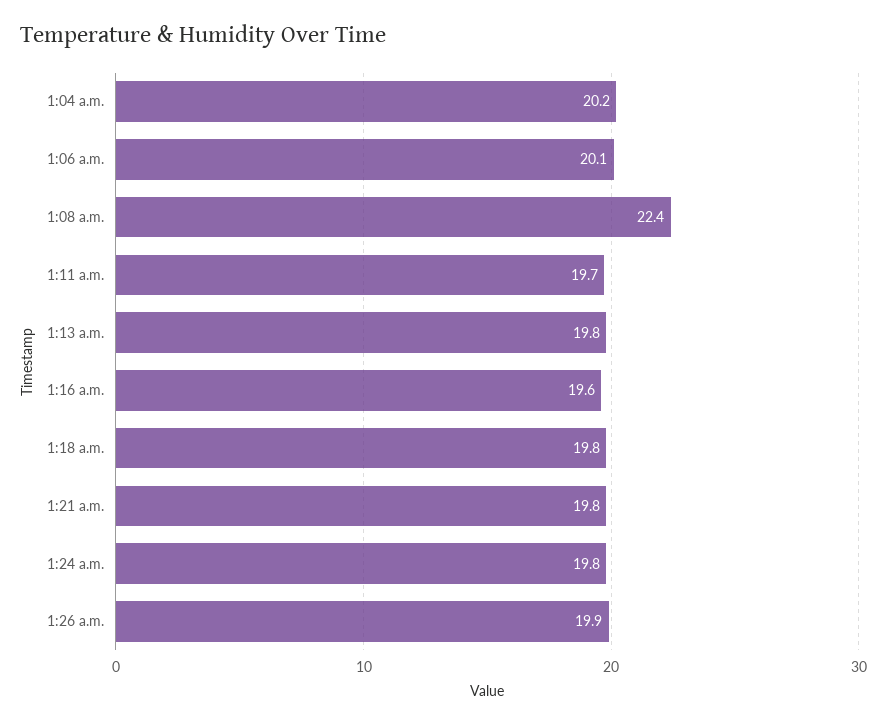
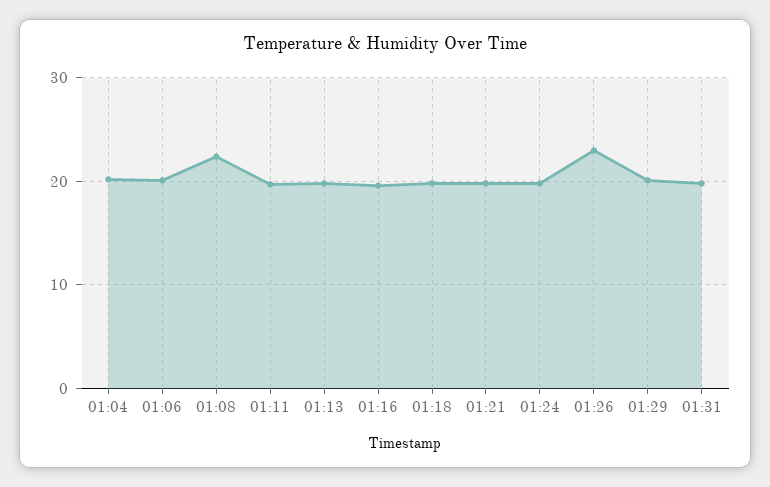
1:26 a.m.: 19.9 -> 23
01:29: none -> 20
01:31: none -> 20

